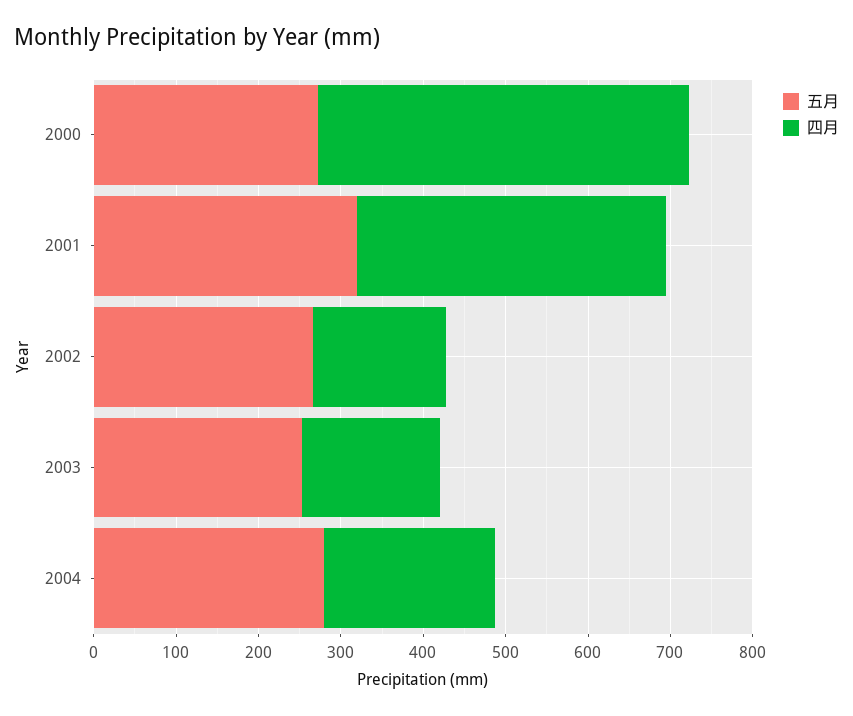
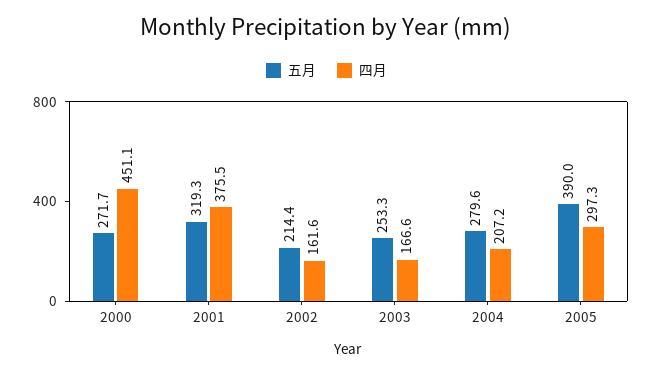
五月, 2002: 260 -> 214.4
五月, 2005: none -> 390
四月, 2005: none -> 297.3

